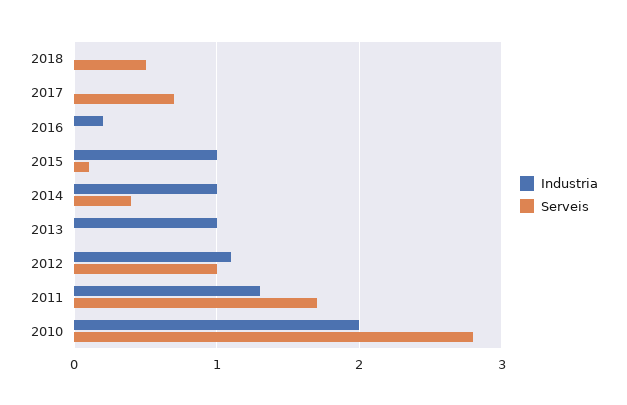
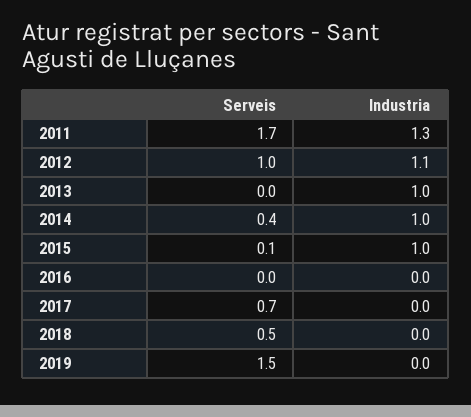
Industria, 2016: 0.2 -> 0
Industria, 2010: 2 -> none
Serveis, 2010: 2.8 -> none
Serveis, 2019: none -> 1.5
Industria, 2019: none -> 0

